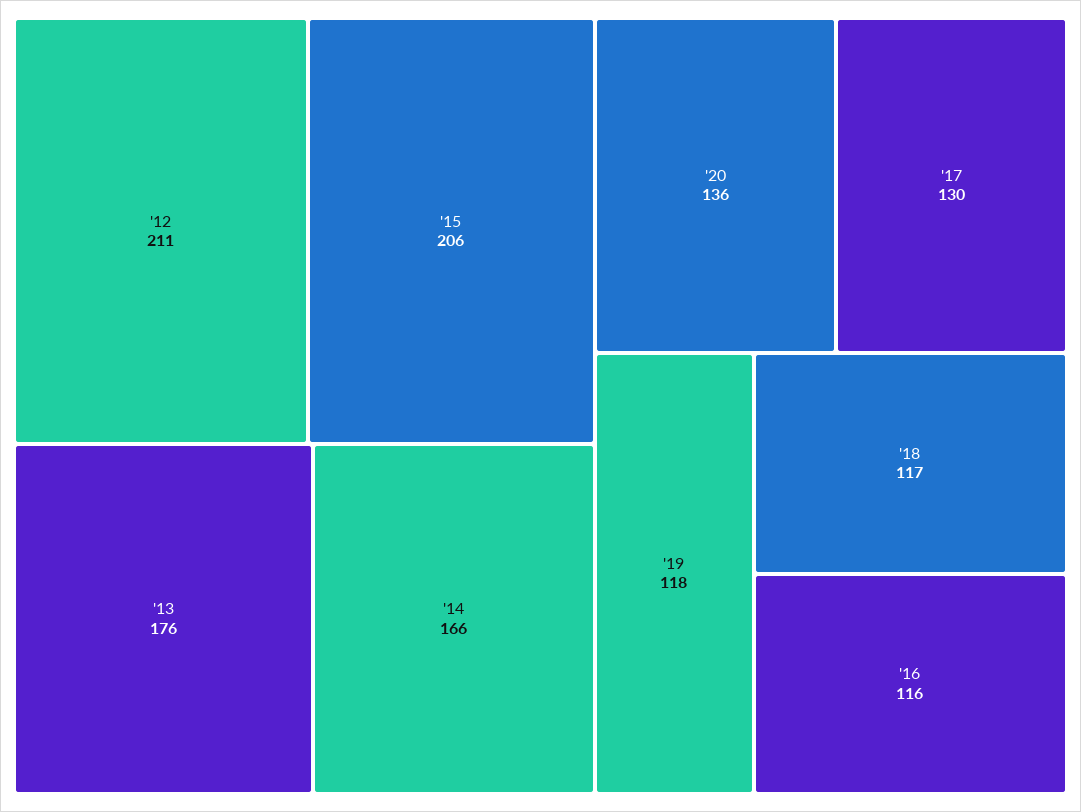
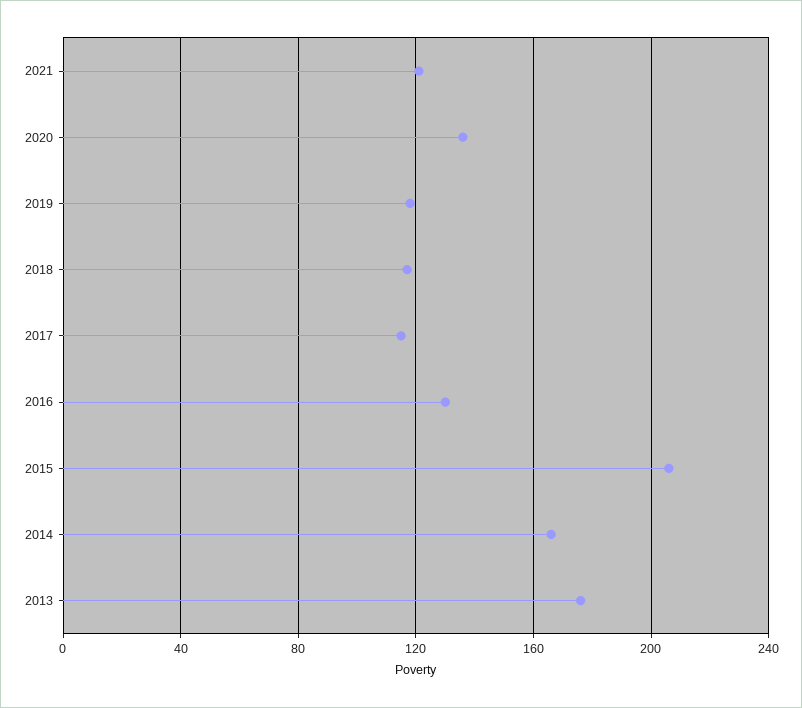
'12: 211 -> none
'17: 130 -> 115
'16: 116 -> 130
2021: none -> 120

